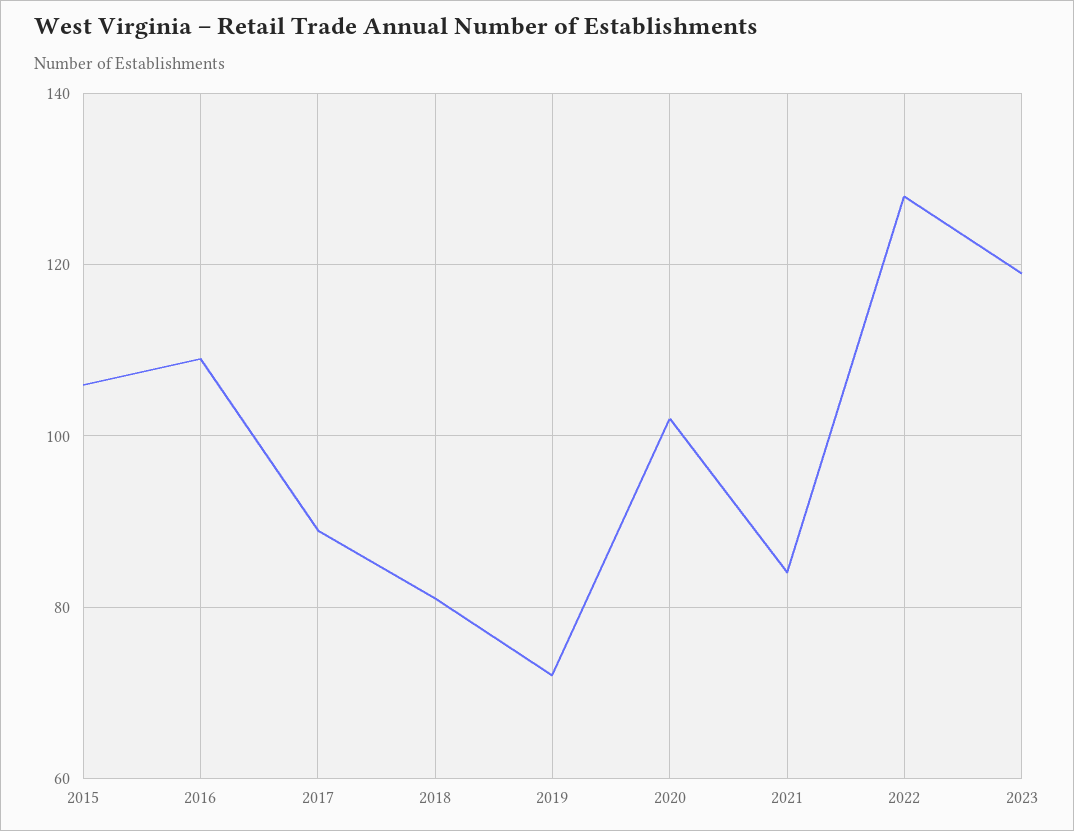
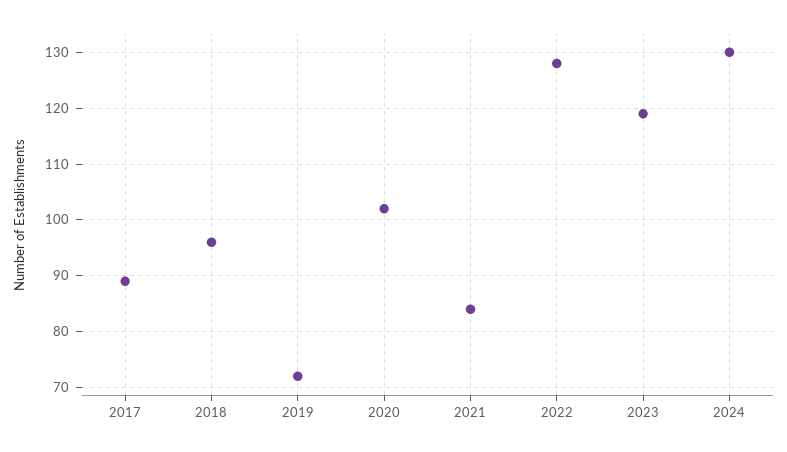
2015: 105 -> none
2016: 110 -> none
2018: 80 -> 95
2024: none -> 130

